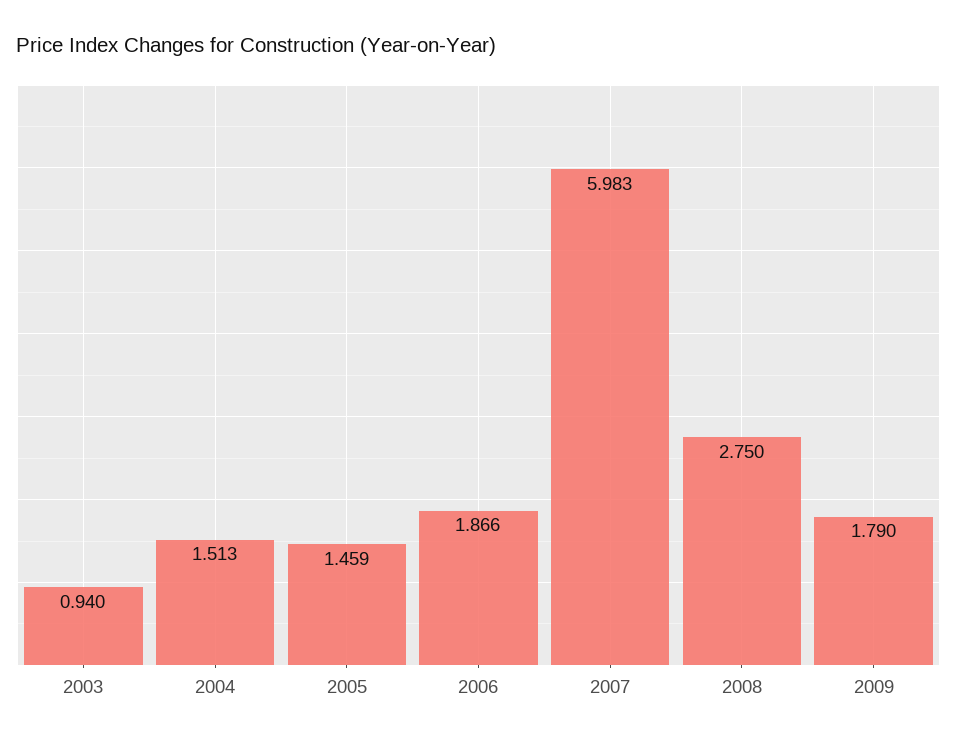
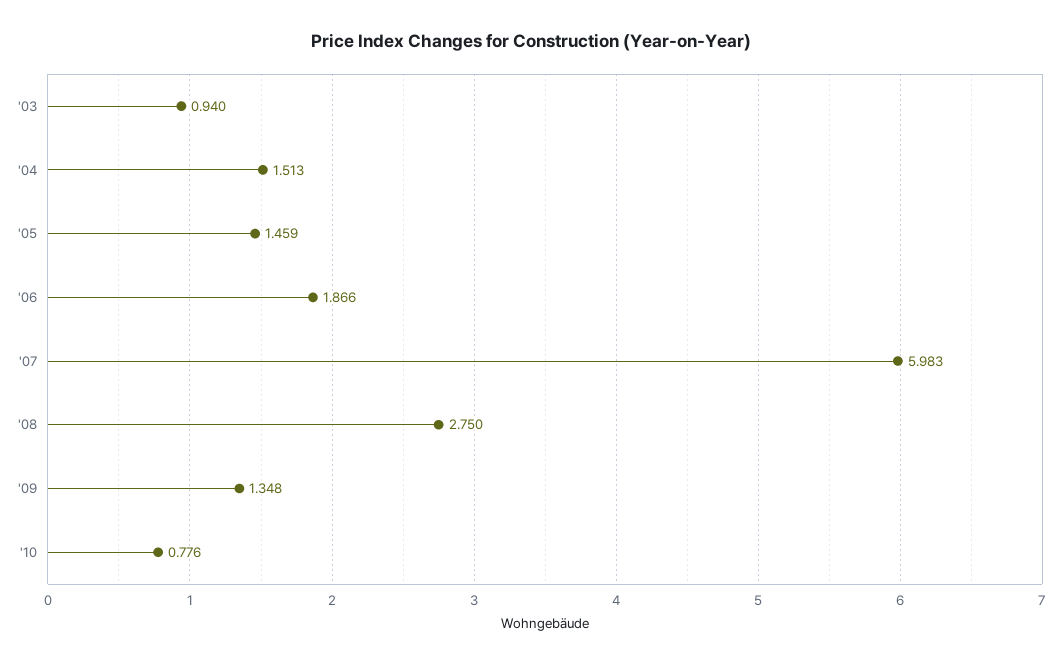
2009: 1.79 -> 1.348
'10: none -> 0.776

